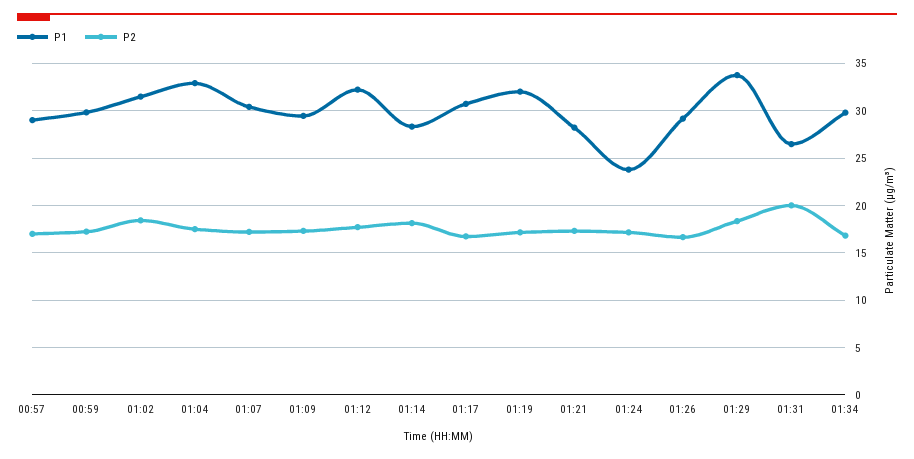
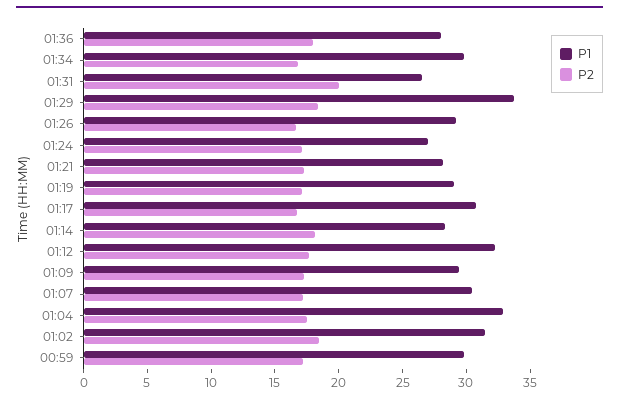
P1, 00:57: 29 -> none
P2, 00:57: 17 -> none
P1, 01:19: 32 -> 29
P1, 01:24: 24 -> 27
P1, 01:36: none -> 28
P2, 01:36: none -> 18

